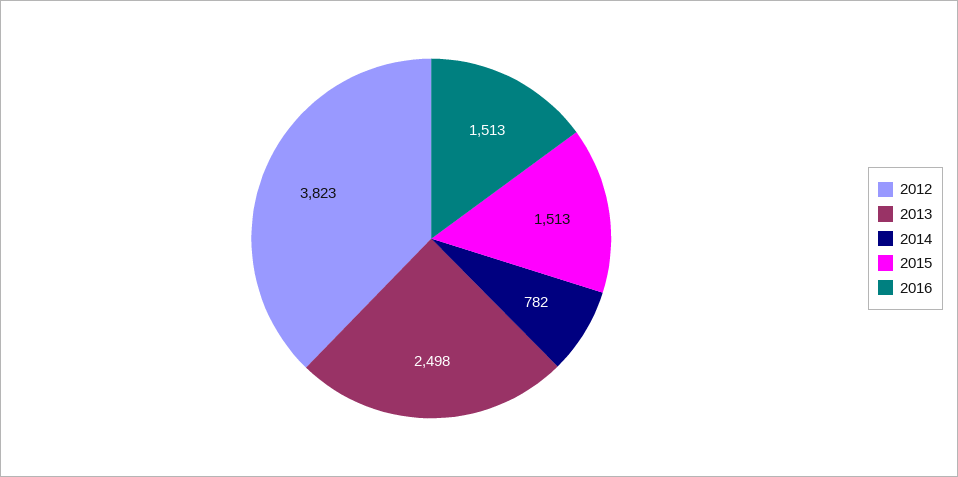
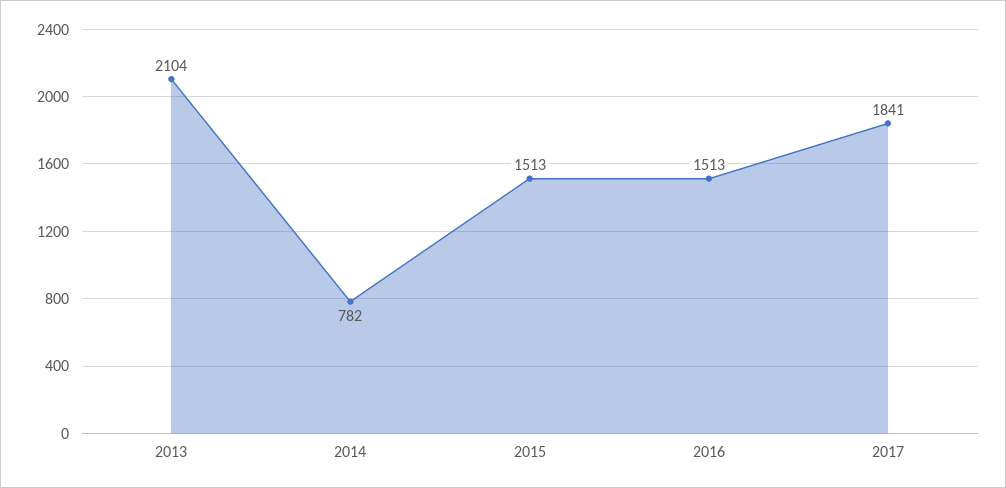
2012: 3823 -> none
2013: 2498 -> 2104
2017: none -> 1841

